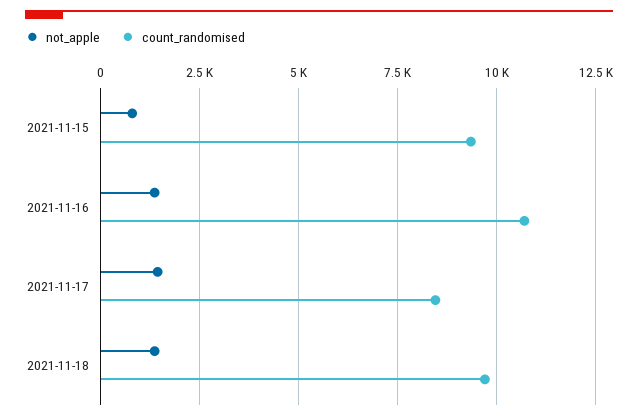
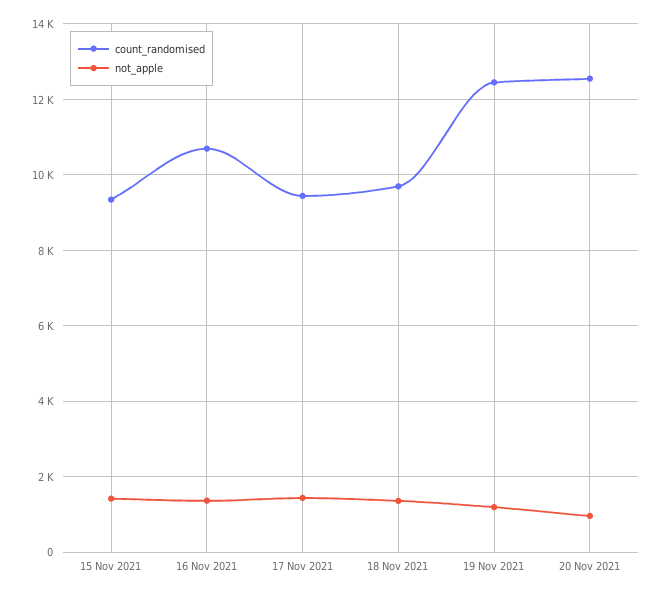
not_apple, 2021-11-15: 750 -> 1400
count_randomised, 2021-11-17: 8500 -> 9400
count_randomised, 19 Nov 2021: none -> 12400
not_apple, 19 Nov 2021: none -> 1200
count_randomised, 20 Nov 2021: none -> 12600
not_apple, 20 Nov 2021: none -> 1000

